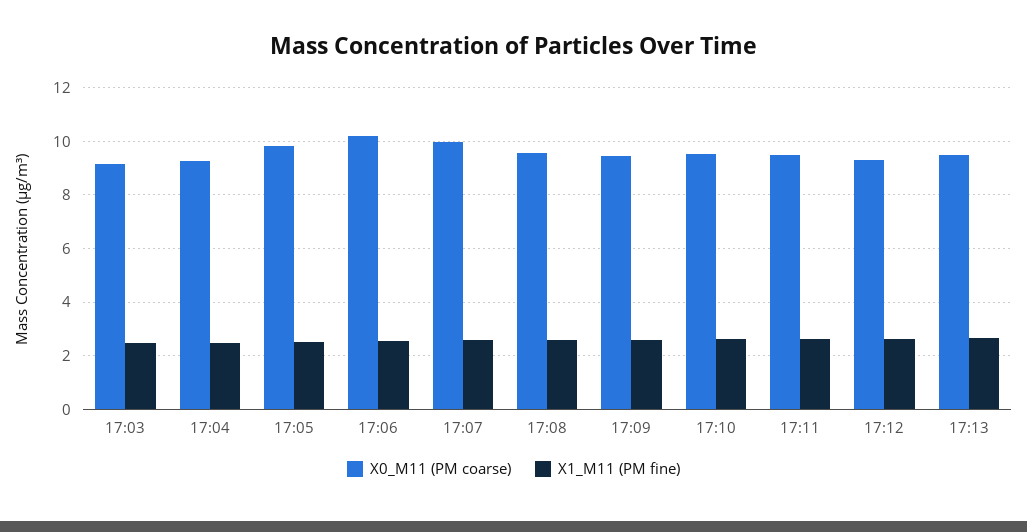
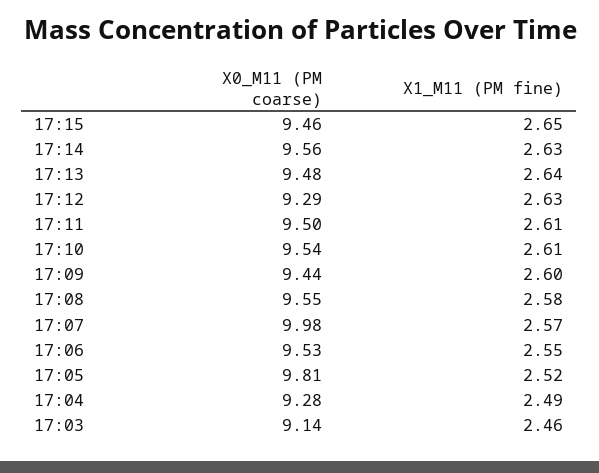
X0_M11 (PM coarse), 17:06: 10.25 -> 9.53
X0_M11 (PM coarse), 17:15: none -> 9.46
X1_M11 (PM fine), 17:15: none -> 2.65
X0_M11 (PM coarse), 17:14: none -> 9.56
X1_M11 (PM fine), 17:14: none -> 2.63

